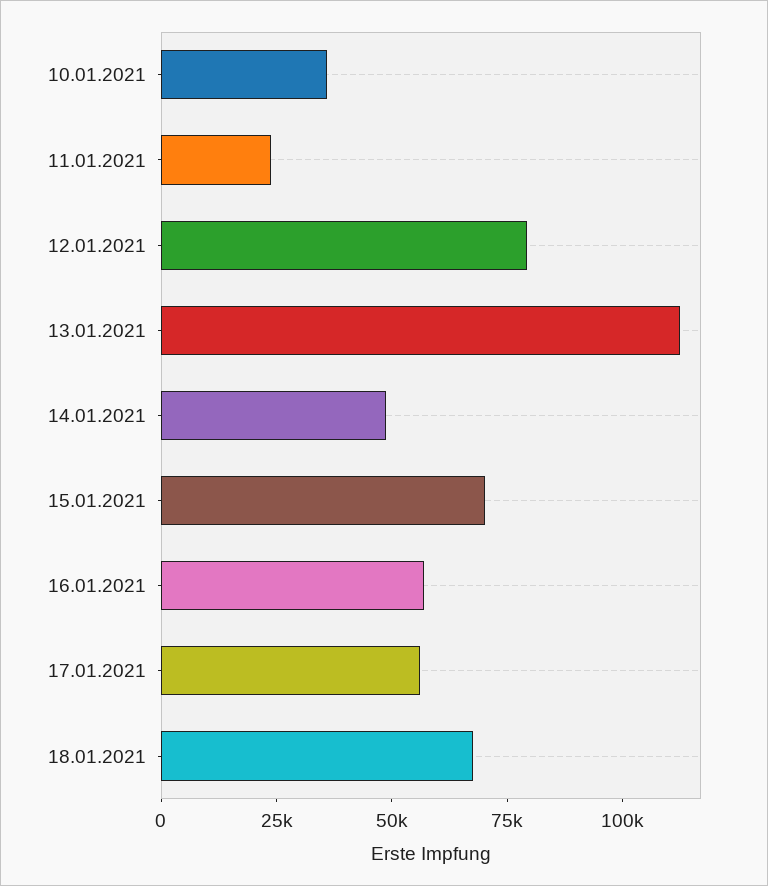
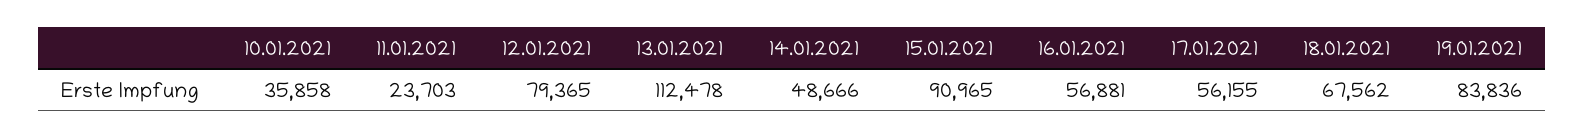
15.01.2021: 70000 -> 90965
19.01.2021: none -> 83836

